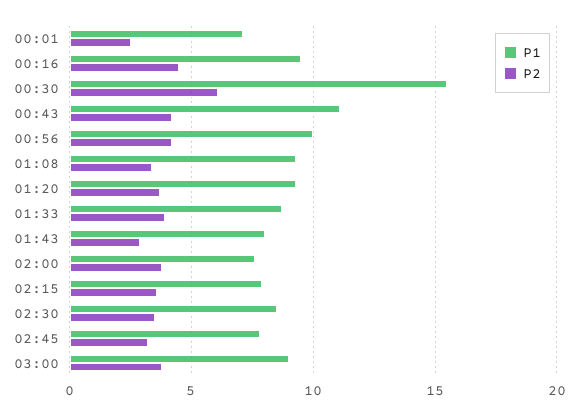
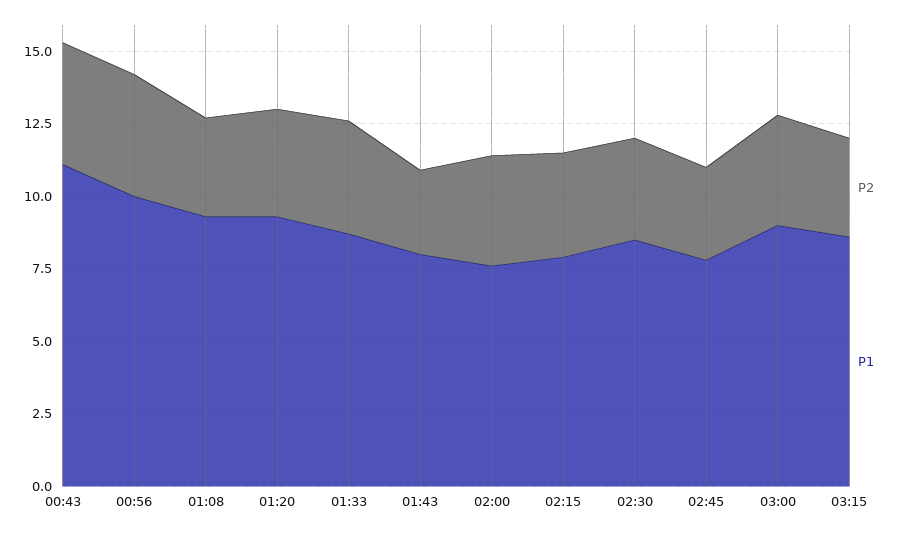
P1, 00:01: 7 -> none
P2, 00:01: 2.5 -> none
P1, 00:16: 9.5 -> none
P2, 00:16: 4.5 -> none
P1, 00:30: 15.5 -> none
P2, 00:30: 6 -> none
P2, 03:15: none -> 3.5
P1, 03:15: none -> 8.5

